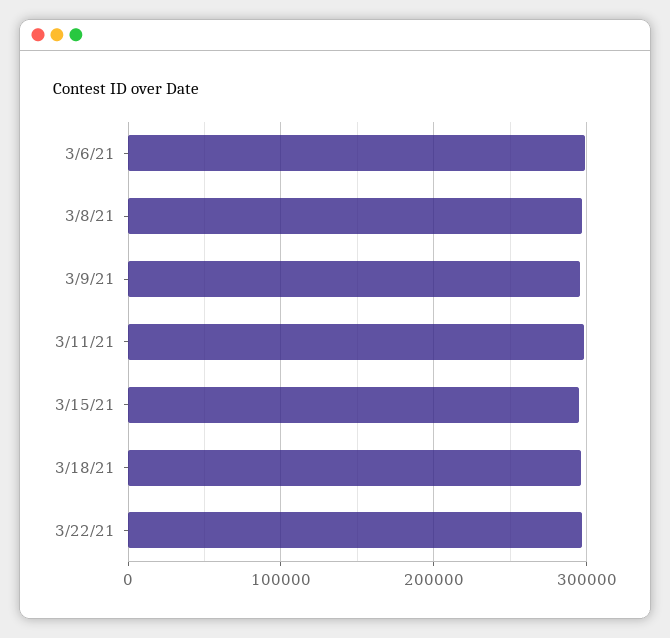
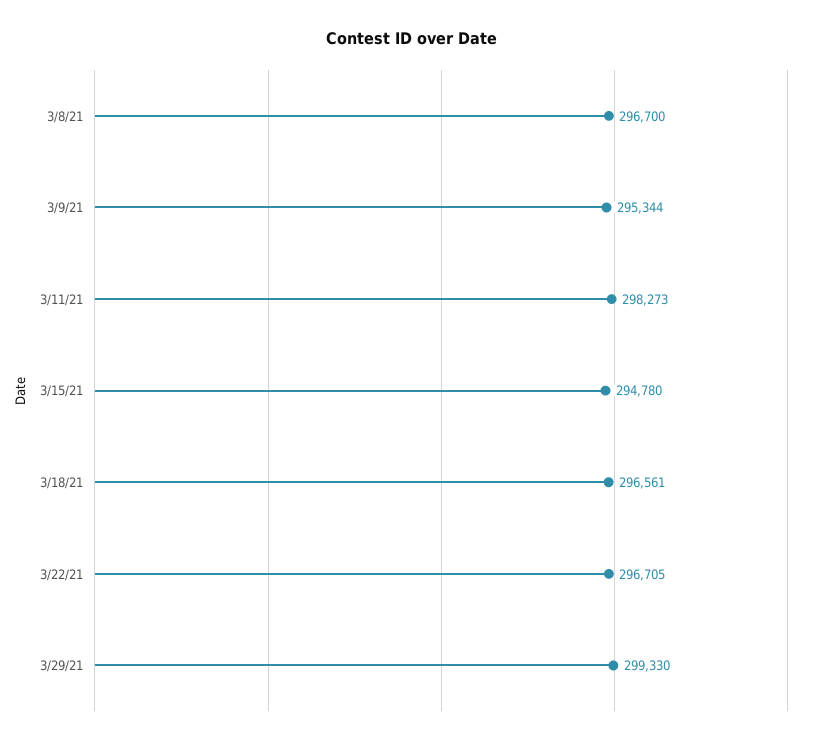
3/6/21: 300000 -> none
3/29/21: none -> 299330

